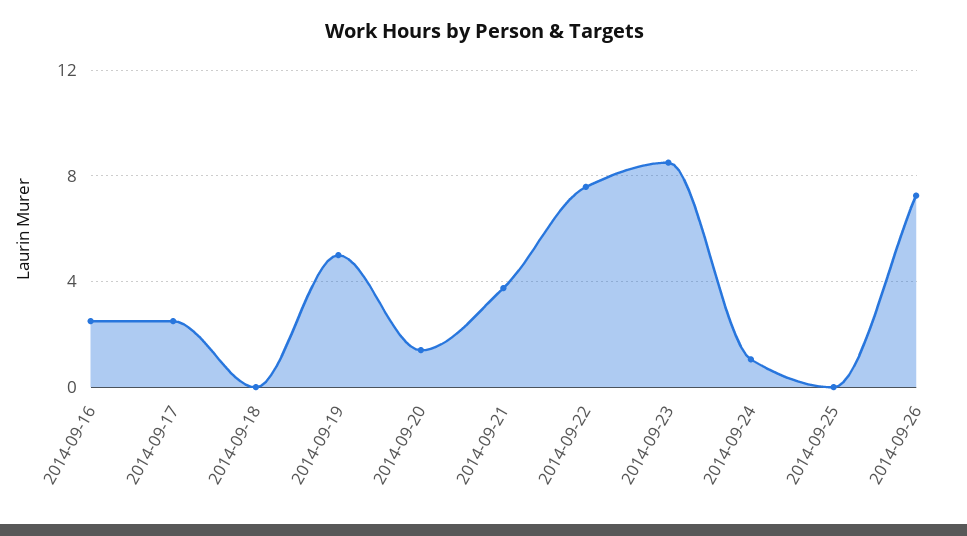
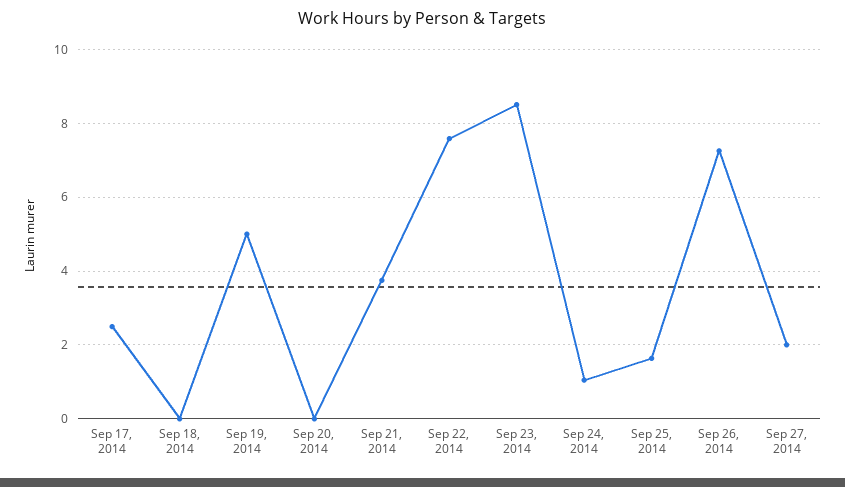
2014-09-16: 2.5 -> none
2014-09-20: 1.5 -> 0
2014-09-25: 0 -> 1.6
Sep 27, 2014: none -> 2

